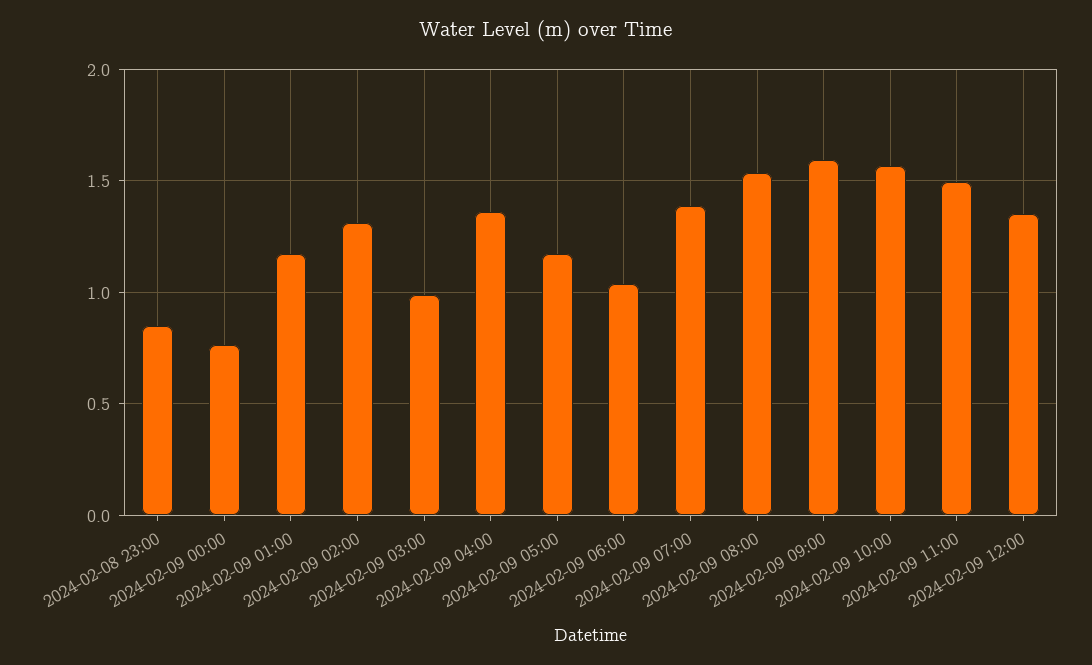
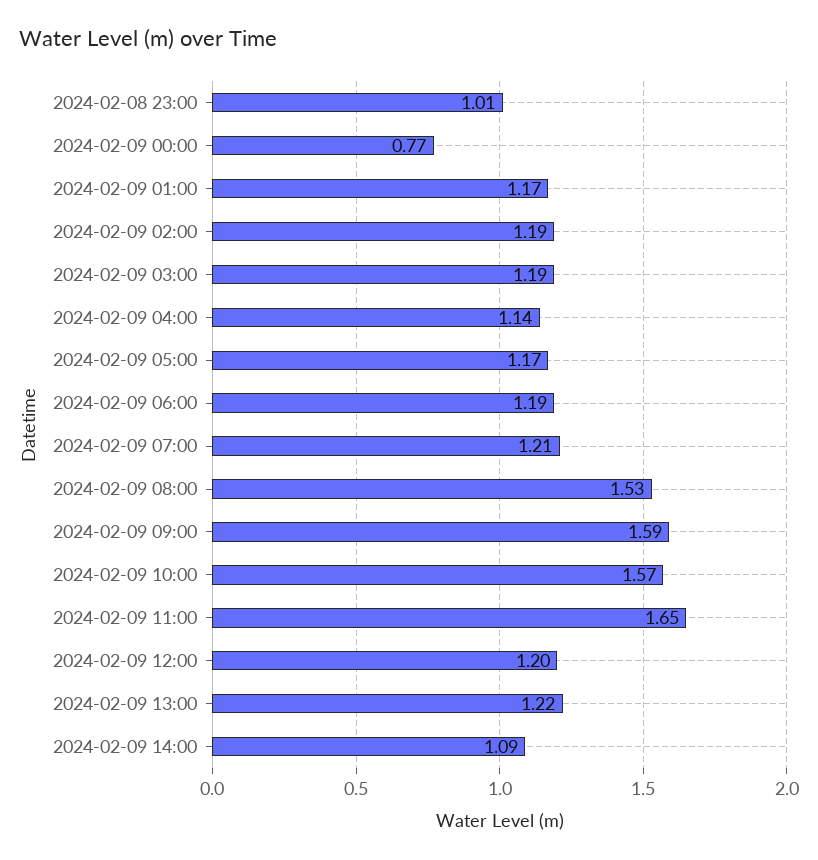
2024-02-08 23:00: 0.85 -> 1.01
2024-02-09 02:00: 1.3 -> 1.19
2024-02-09 03:00: 1 -> 1.19
2024-02-09 04:00: 1.35 -> 1.14
2024-02-09 06:00: 1.05 -> 1.19
2024-02-09 07:00: 1.4 -> 1.21
2024-02-09 11:00: 1.5 -> 1.65
2024-02-09 12:00: 1.35 -> 1.2
2024-02-09 13:00: none -> 1.22
2024-02-09 14:00: none -> 1.09

